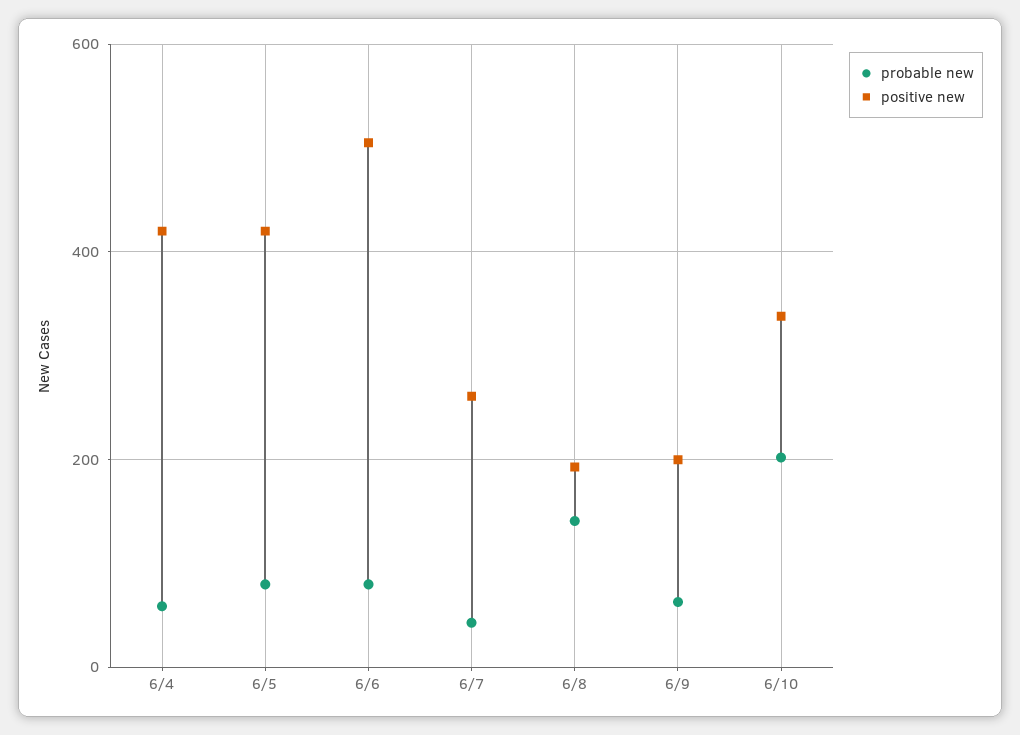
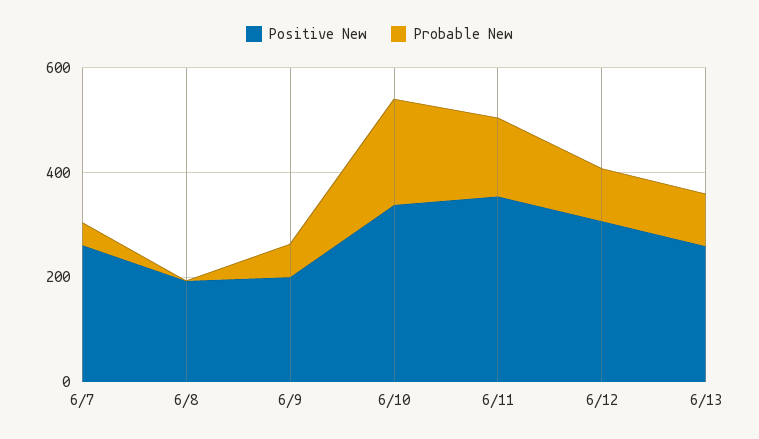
probable new, 6/4: 60 -> none
positive new, 6/4: 420 -> none
probable new, 6/5: 80 -> none
positive new, 6/5: 420 -> none
probable new, 6/6: 80 -> none
positive new, 6/6: 500 -> none
probable new, 6/8: 140 -> 0
positive new, 6/11: none -> 350
probable new, 6/11: none -> 150
positive new, 6/12: none -> 300
probable new, 6/12: none -> 100
positive new, 6/13: none -> 250
probable new, 6/13: none -> 100

